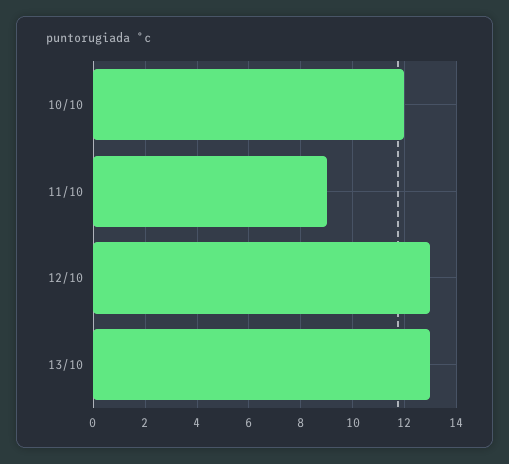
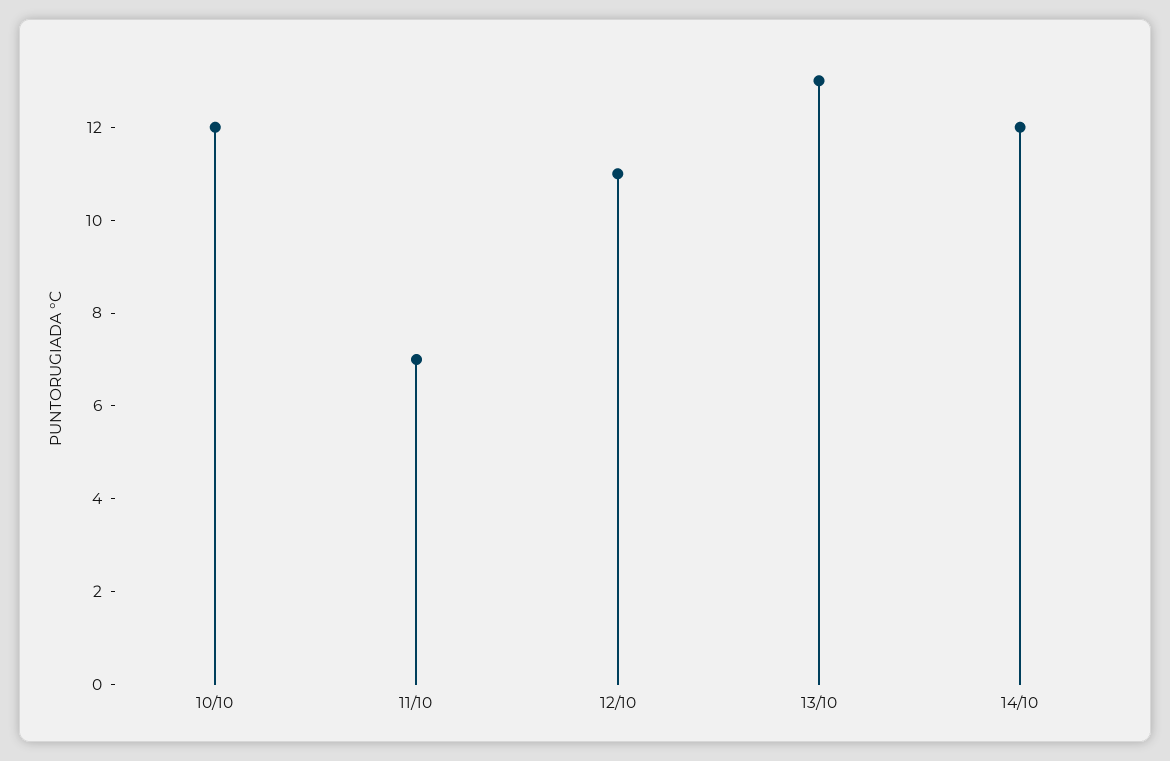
11/10: 9 -> 7
12/10: 13 -> 11
14/10: none -> 12

